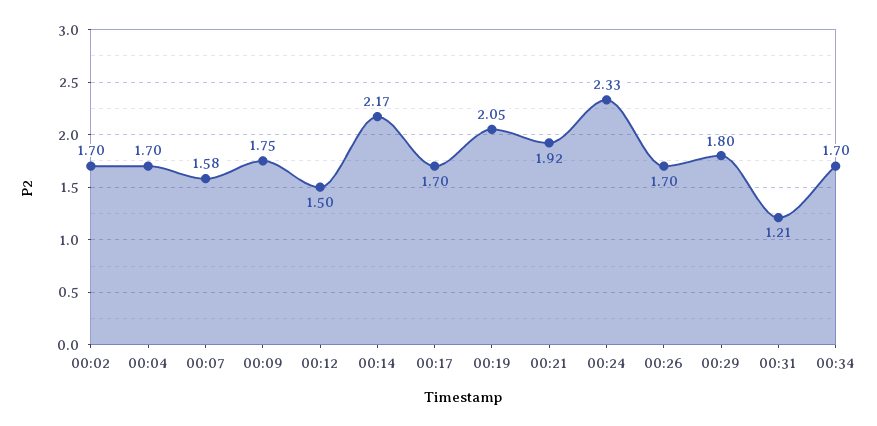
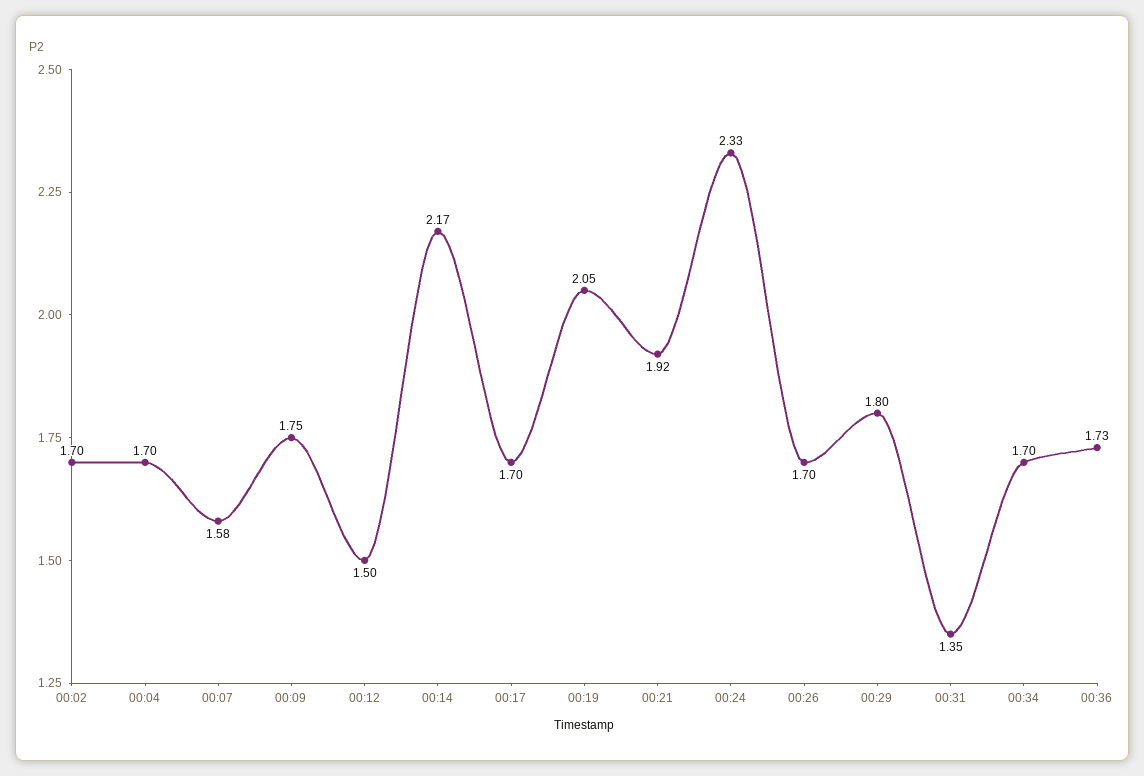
00:31: 1.21 -> 1.35
00:36: none -> 1.73

